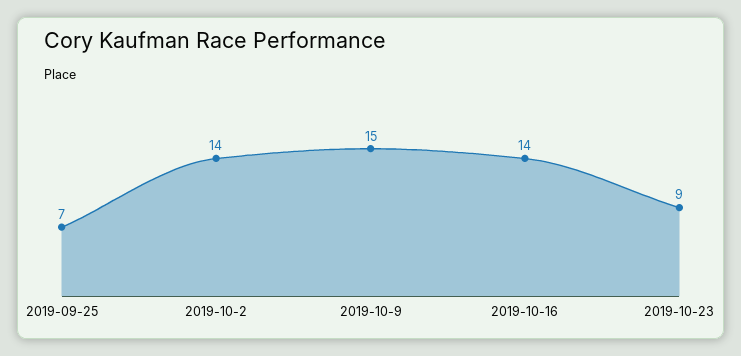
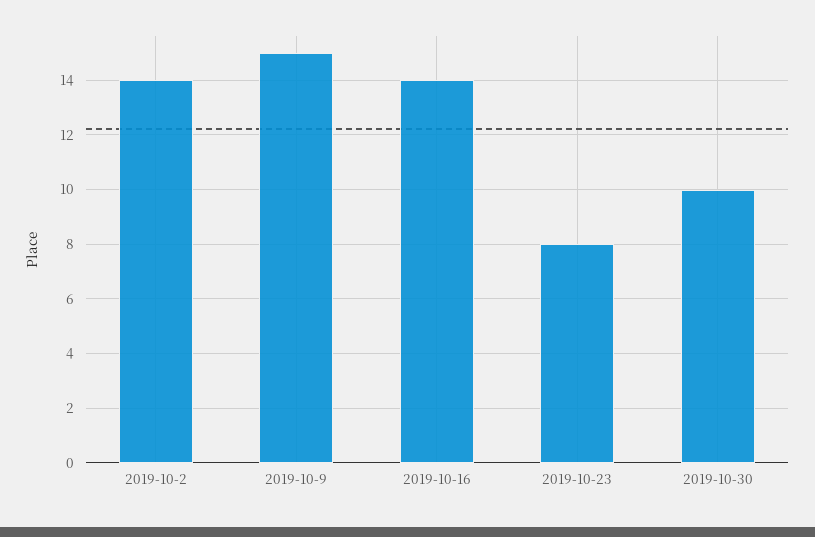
2019-09-25: 7 -> none
2019-10-23: 9 -> 8
2019-10-30: none -> 10

